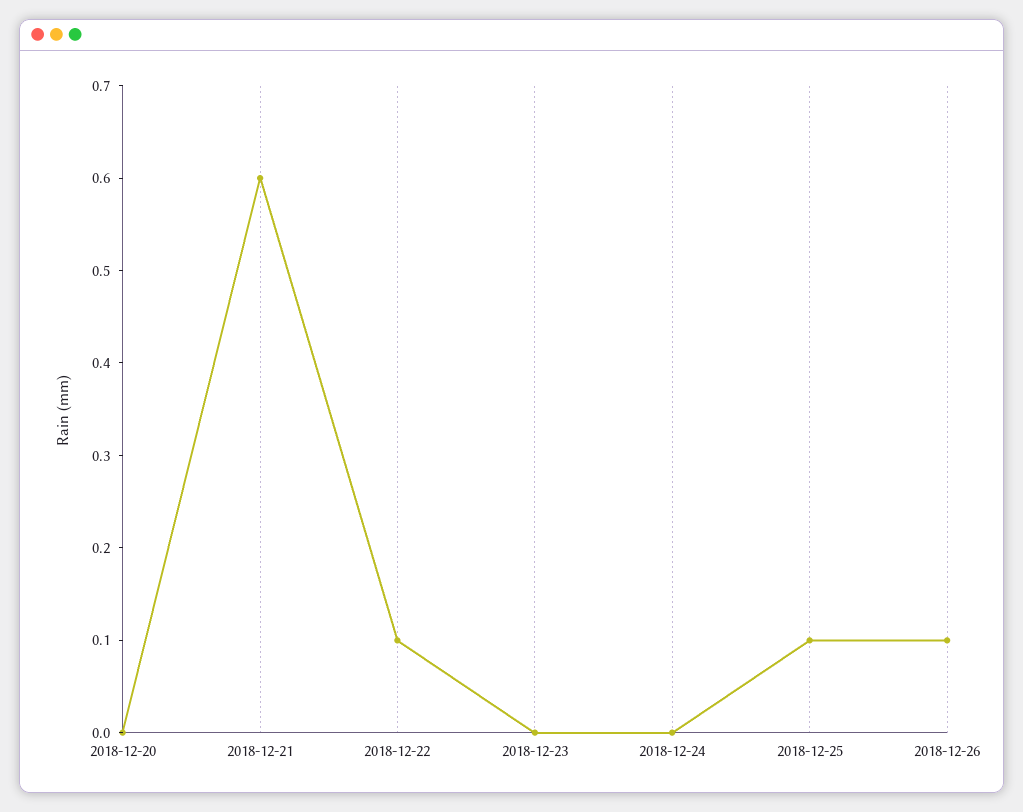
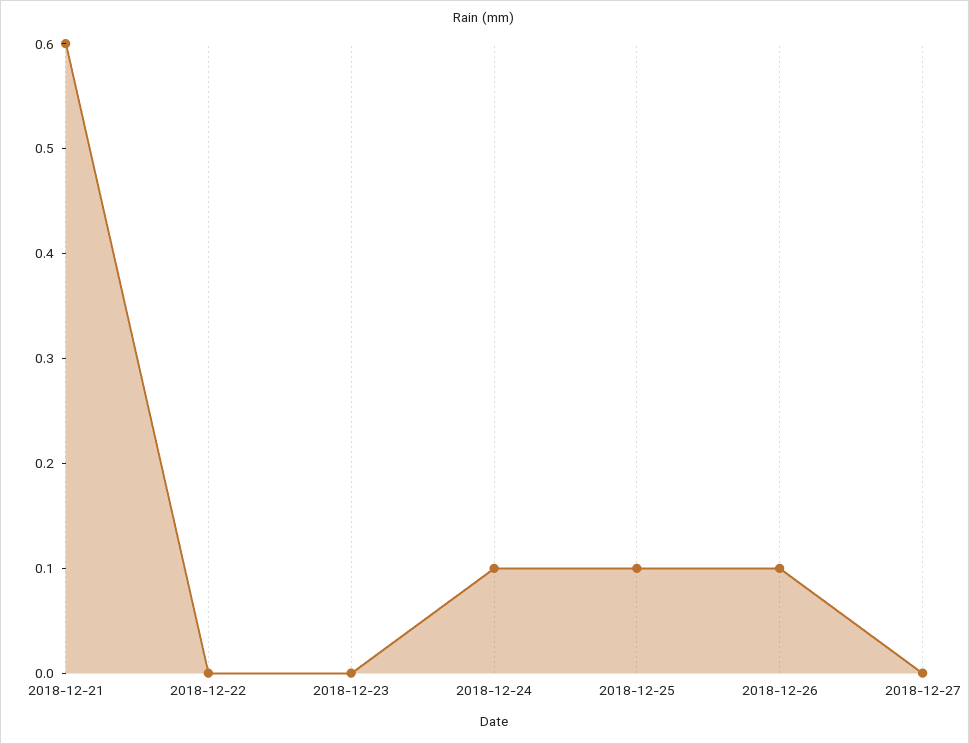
2018-12-20: 0 -> none
2018-12-22: 0.1 -> 0
2018-12-24: 0 -> 0.1
2018-12-27: none -> 0

